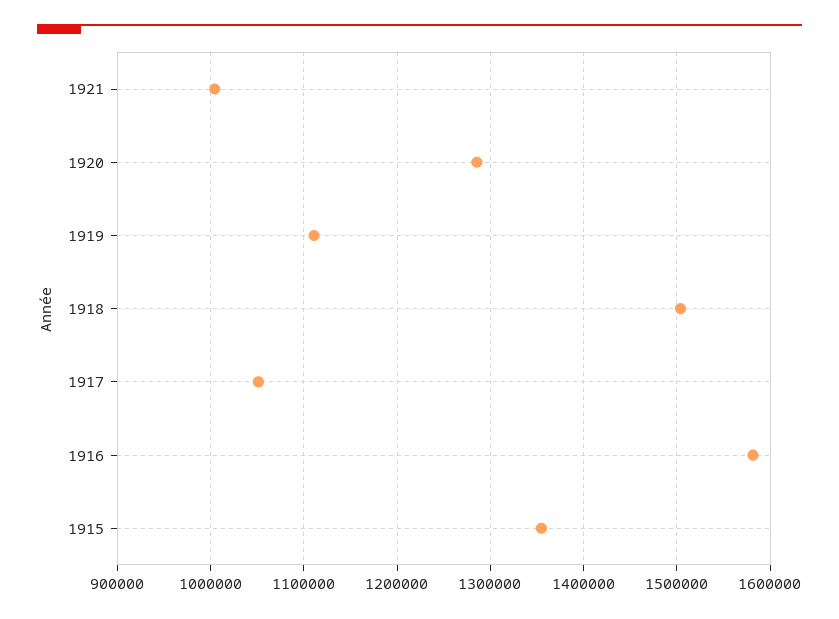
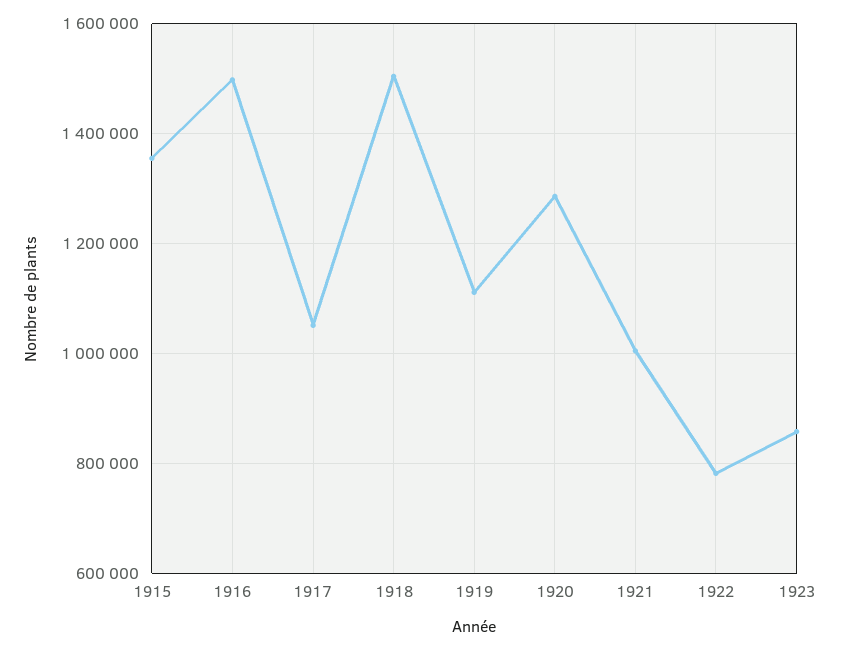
1916: 1580000 -> 1500000
1922: none -> 780000
1923: none -> 860000

